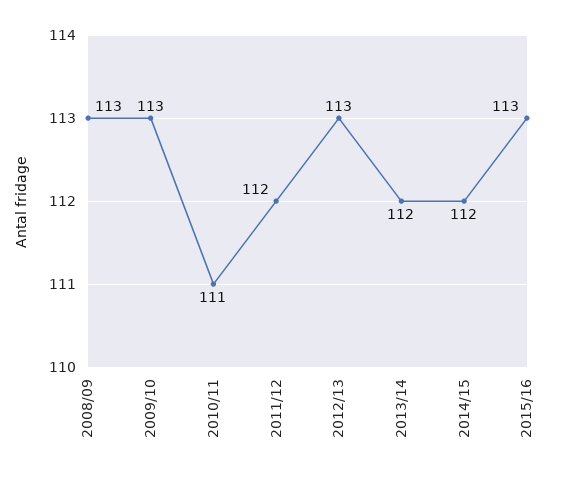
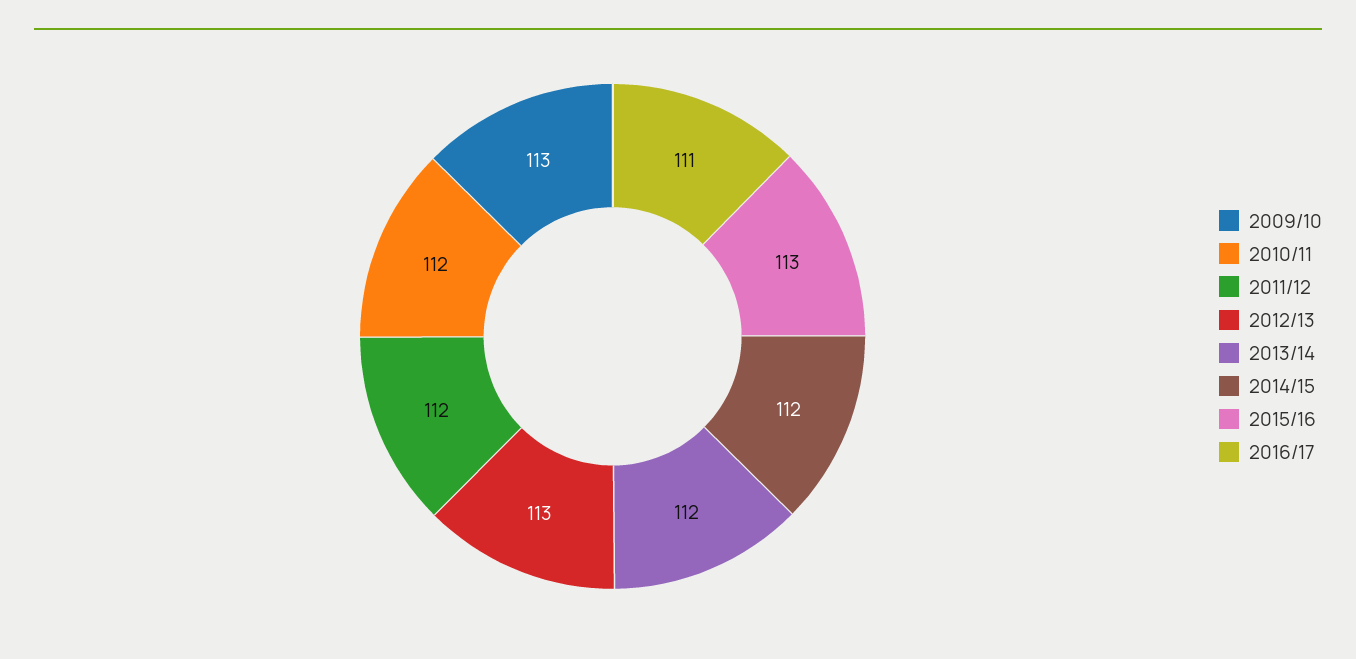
2008/09: 113 -> none
2010/11: 111 -> 112
2016/17: none -> 111

